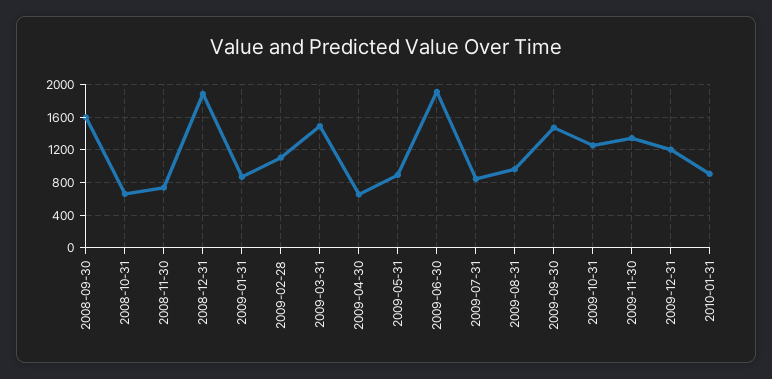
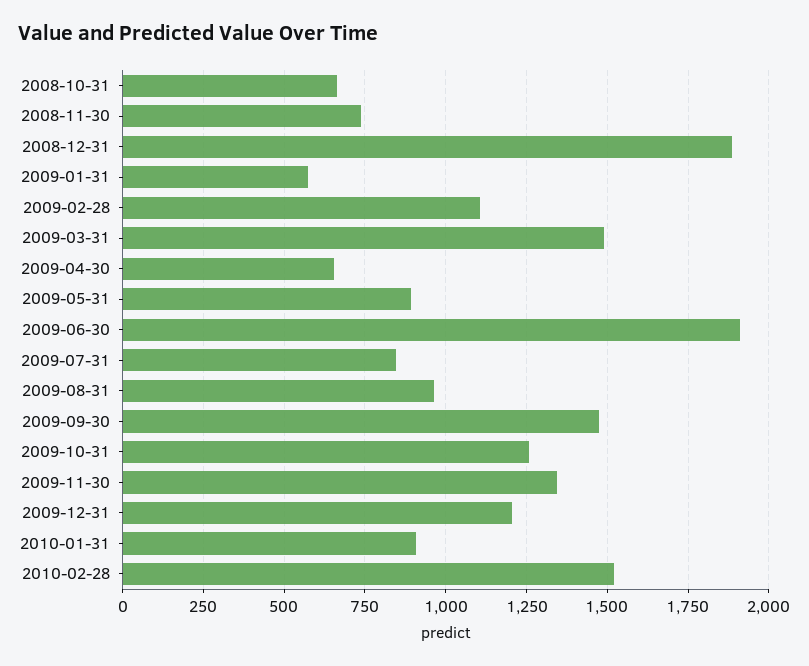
2008-09-30: 1600 -> none
2009-01-31: 900 -> 575
2010-02-28: none -> 1525

